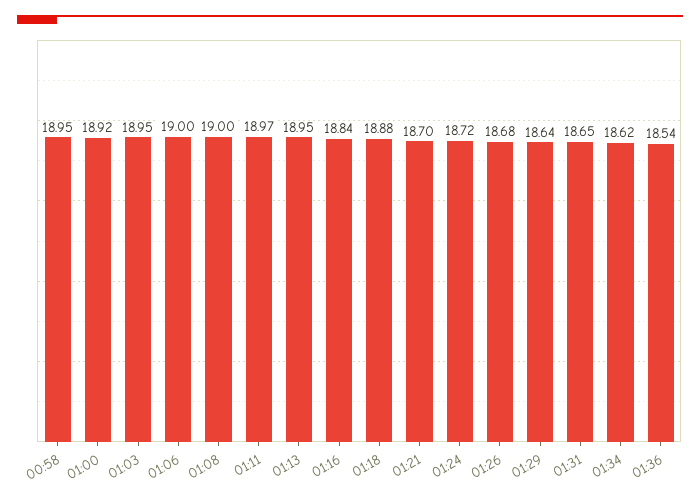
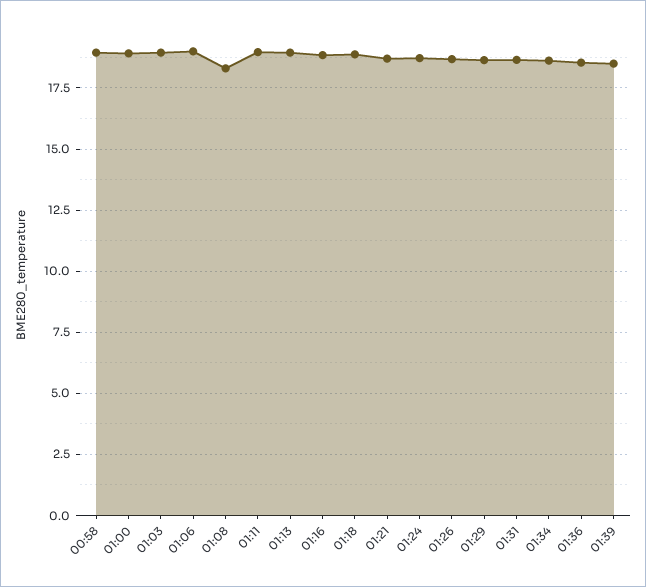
01:08: 19 -> 18.25
01:39: none -> 18.5

